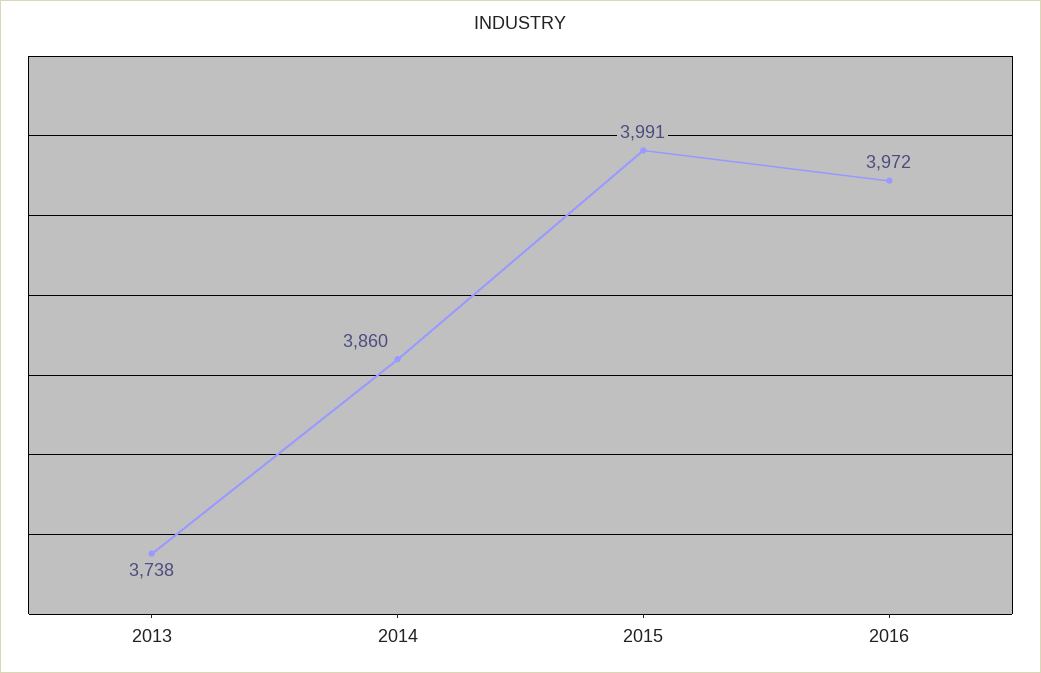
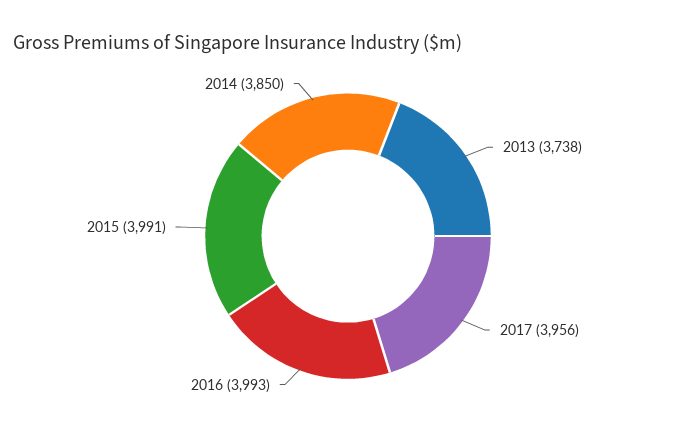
2014: 3860 -> 3850
2016: 3972 -> 3993
2017: none -> 3956

